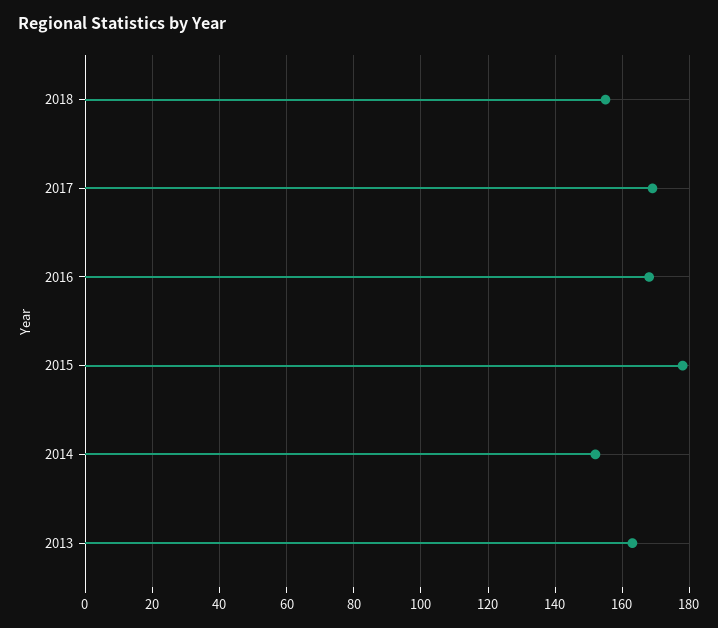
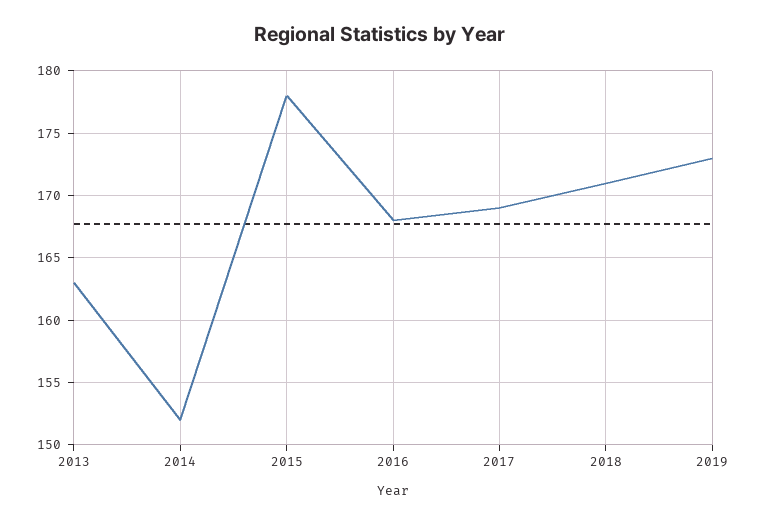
2018: 155 -> 171
2019: none -> 173

